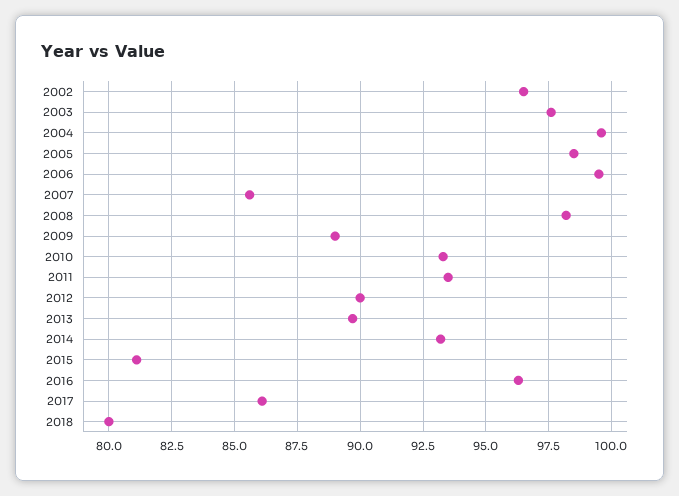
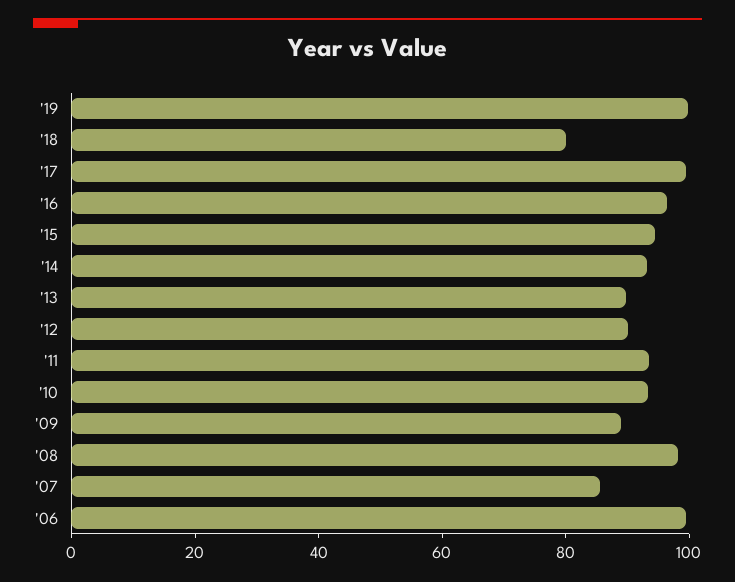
2002: 96.5 -> none
2003: 97.5 -> none
2004: 99.5 -> none
2005: 98.5 -> none
2015: 81 -> 95
2017: 86 -> 100
'19: none -> 100

